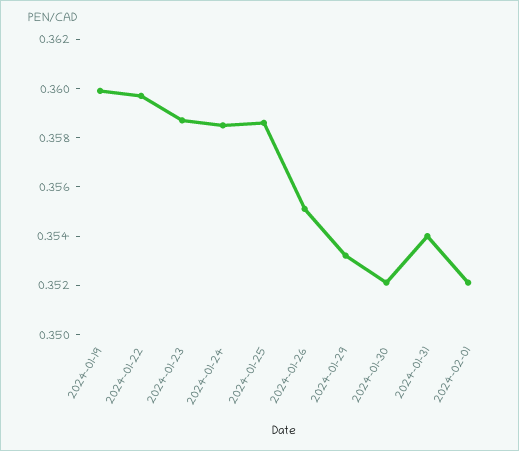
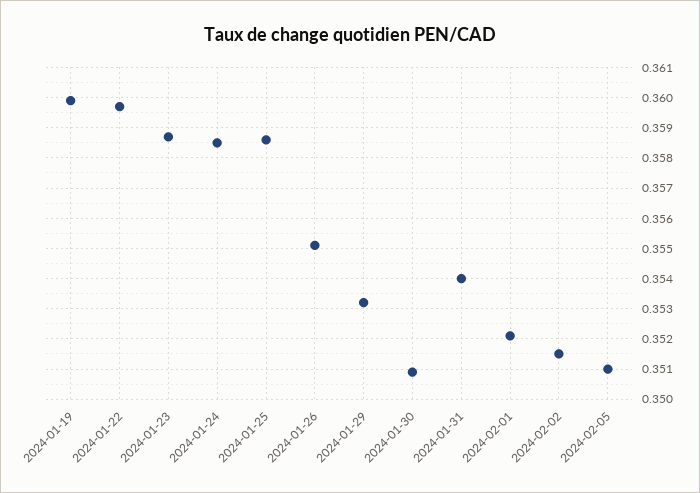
2024-01-30: 0.352 -> 0.351
2024-02-02: none -> 0.3515
2024-02-05: none -> 0.351

